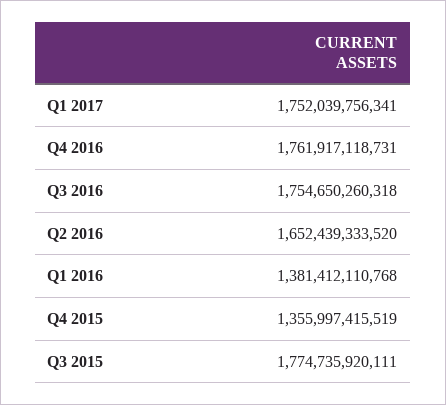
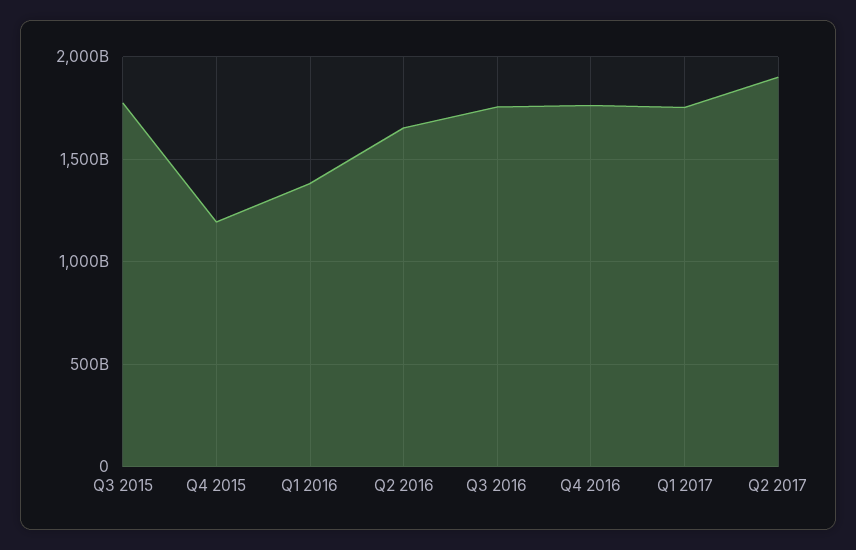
Q4 2015: 1355997415519 -> 1200000000000
Q2 2017: none -> 1900000000000

